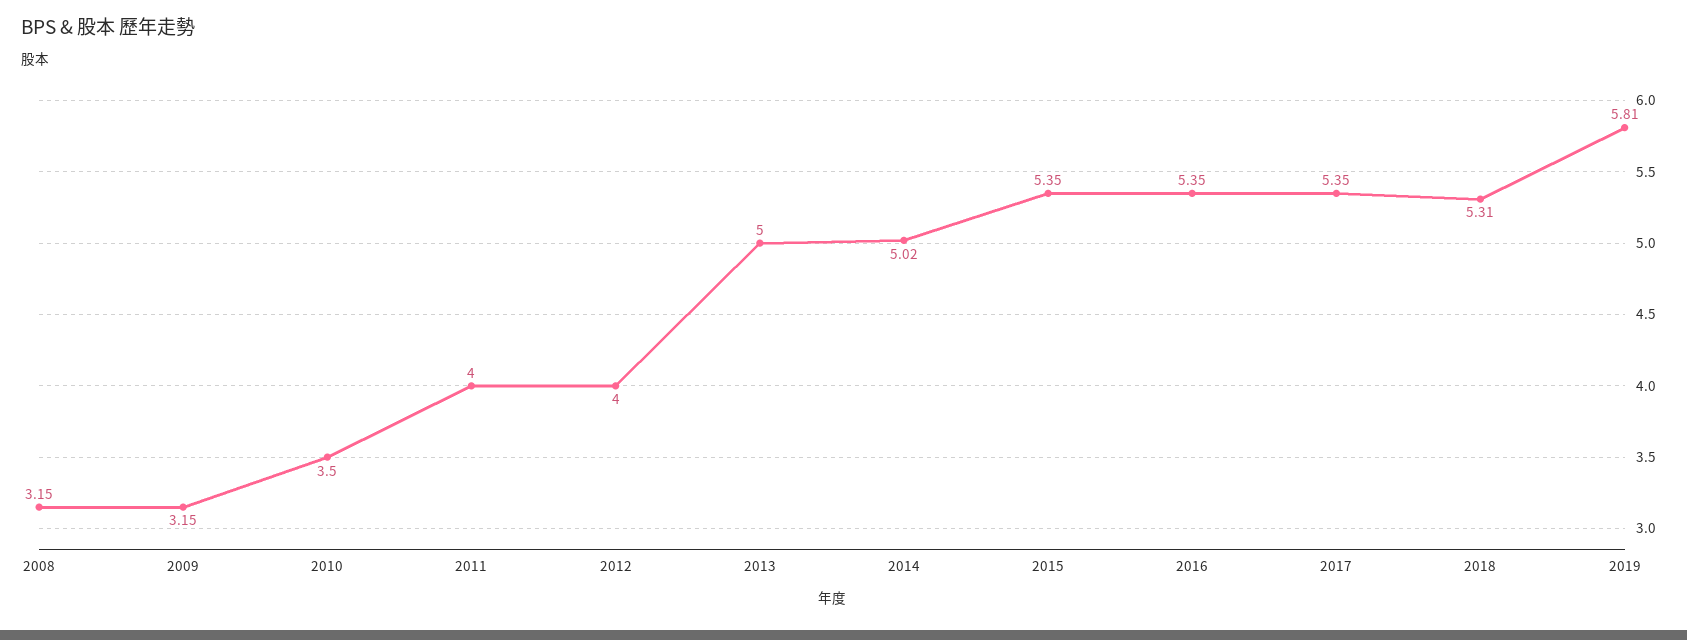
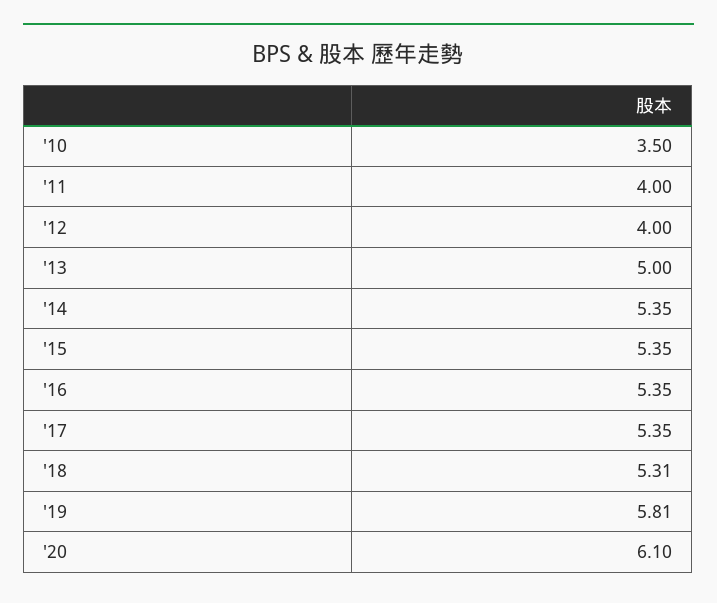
2008: 3.15 -> none
2009: 3.15 -> none
2014: 5.02 -> 5.35
'20: none -> 6.1

